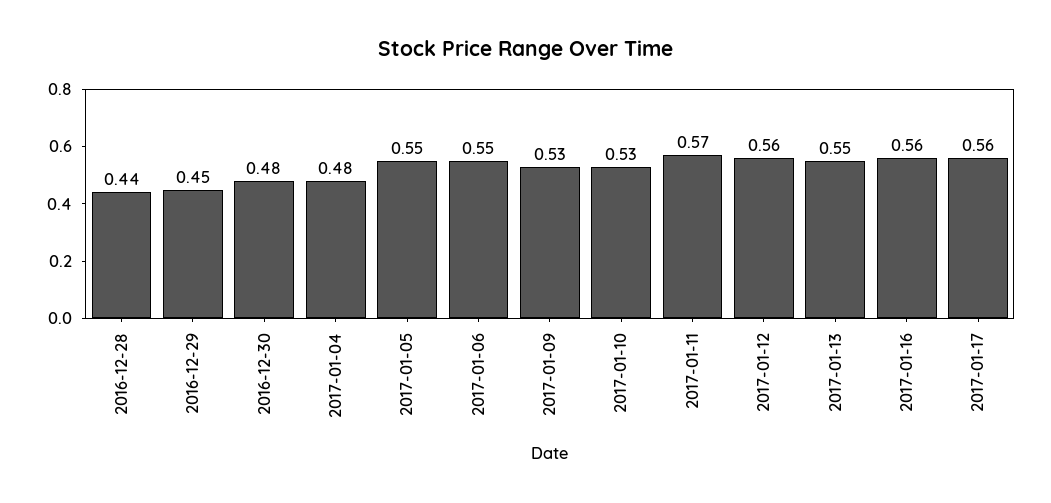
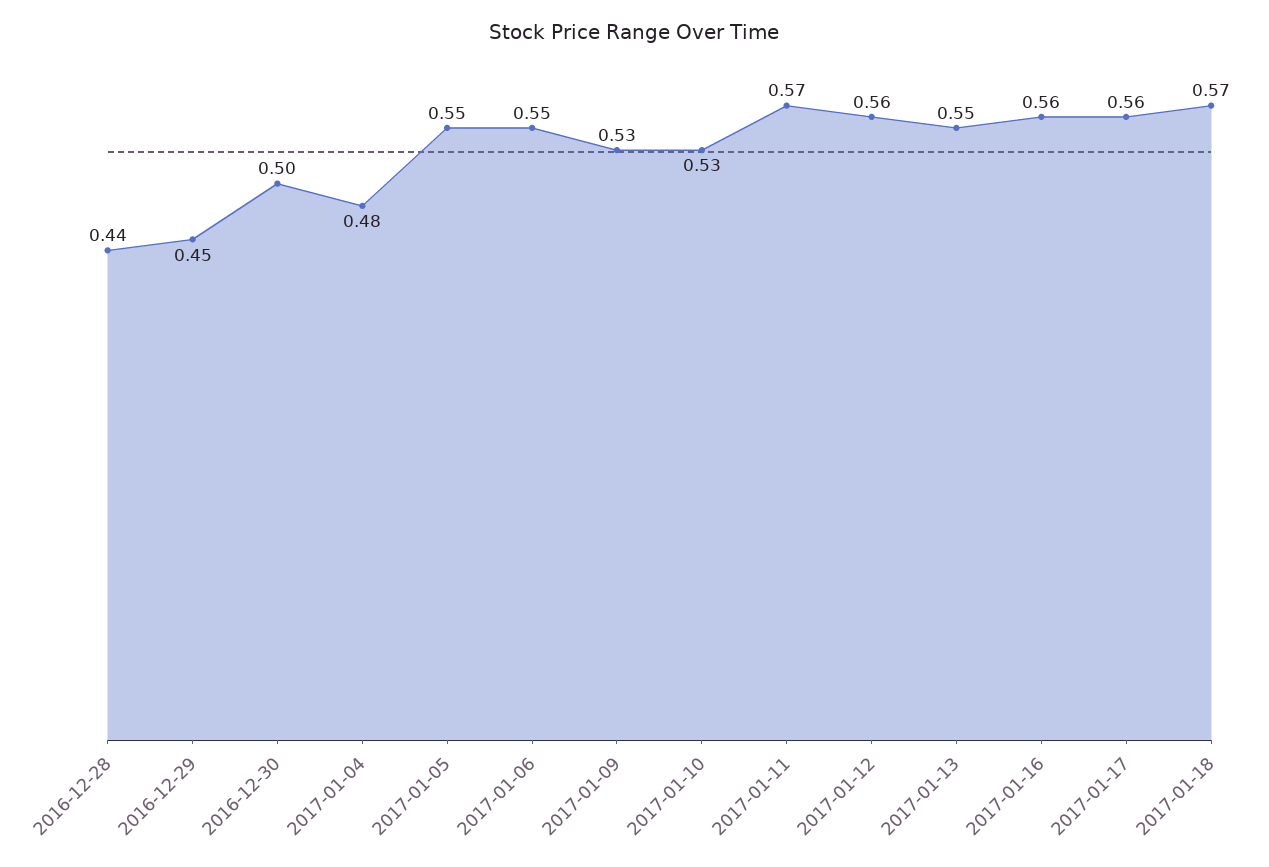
2016-12-30: 0.48 -> 0.5
2017-01-18: none -> 0.57

